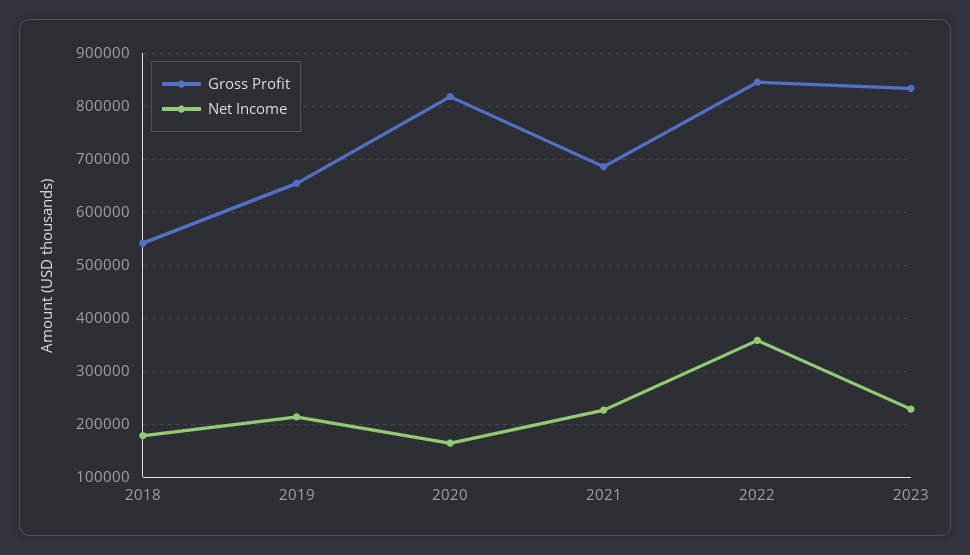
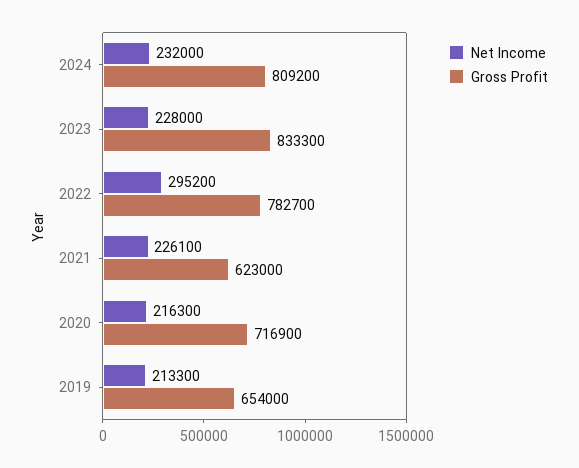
Gross Profit, 2018: 540000 -> none
Net Income, 2018: 180000 -> none
Gross Profit, 2020: 820000 -> 716900
Net Income, 2020: 160000 -> 216300
Gross Profit, 2021: 680000 -> 623000
Gross Profit, 2022: 840000 -> 782700
Net Income, 2022: 360000 -> 295200
Net Income, 2024: none -> 232000
Gross Profit, 2024: none -> 809200

